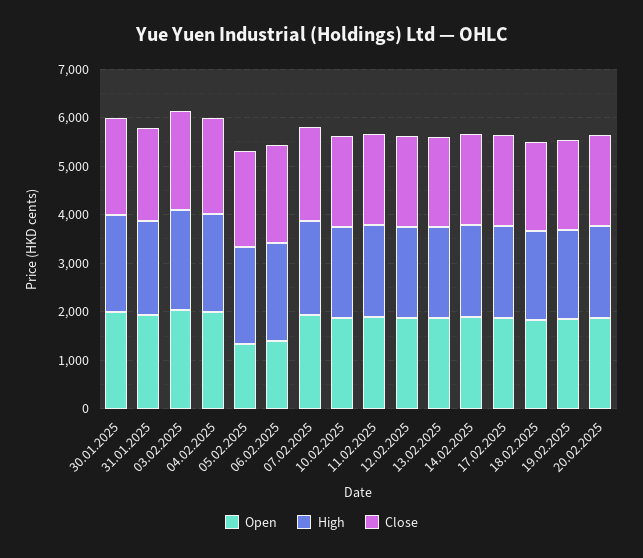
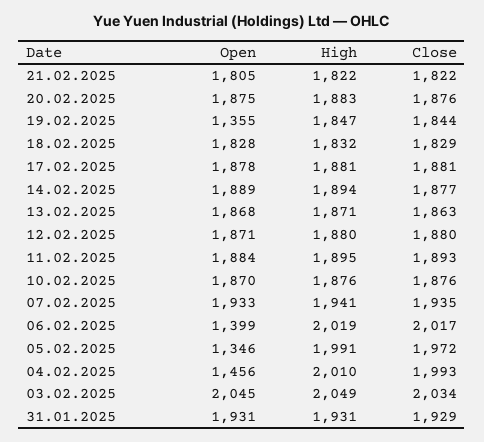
Open, 30.01.2025: 2000 -> none
High, 30.01.2025: 2000 -> none
Close, 30.01.2025: 2000 -> none
Open, 04.02.2025: 2000 -> 1456
Open, 19.02.2025: 1800 -> 1355
Open, 21.02.2025: none -> 1805
High, 21.02.2025: none -> 1822
Close, 21.02.2025: none -> 1822

